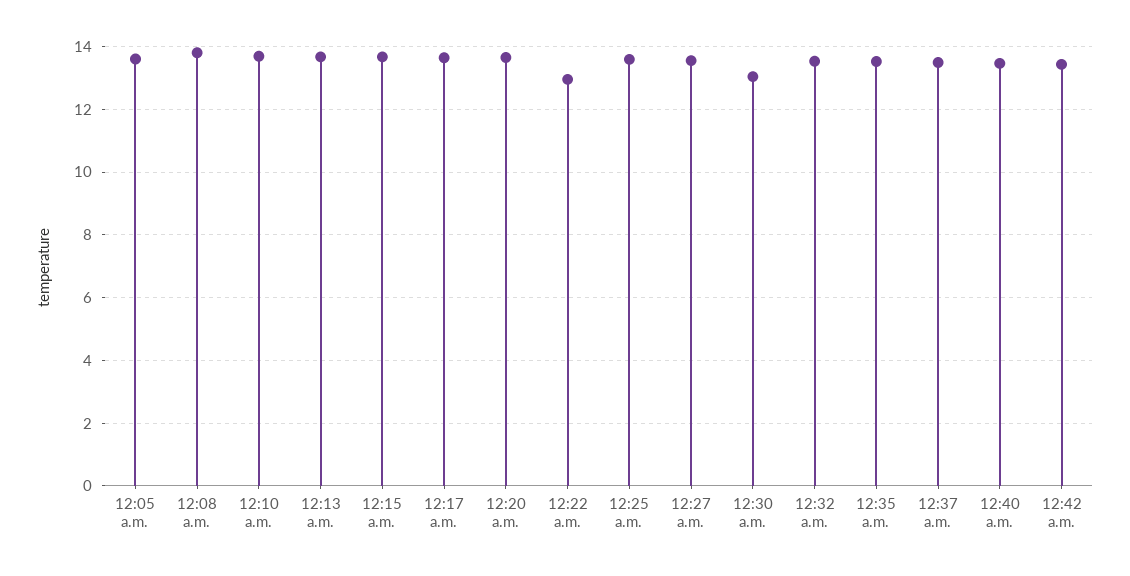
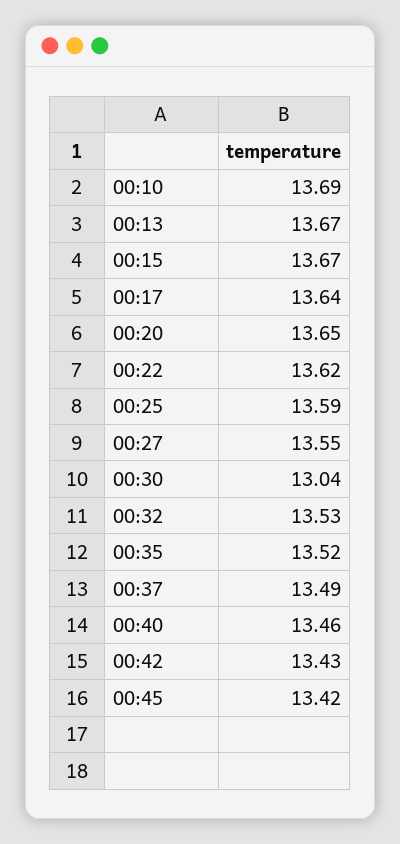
12:05 a.m.: 13.6 -> none
12:08 a.m.: 13.8 -> none
12:22 a.m.: 13 -> 13.62
00:45: none -> 13.42

